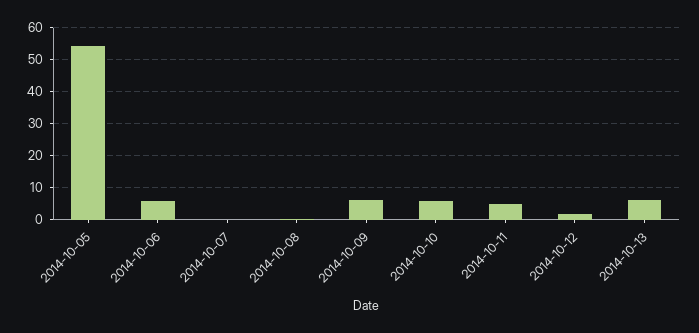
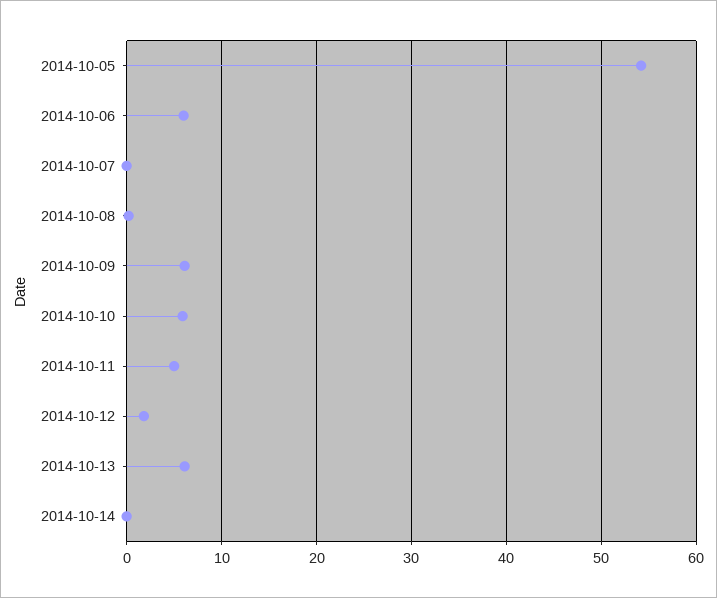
2014-10-14: none -> 0

